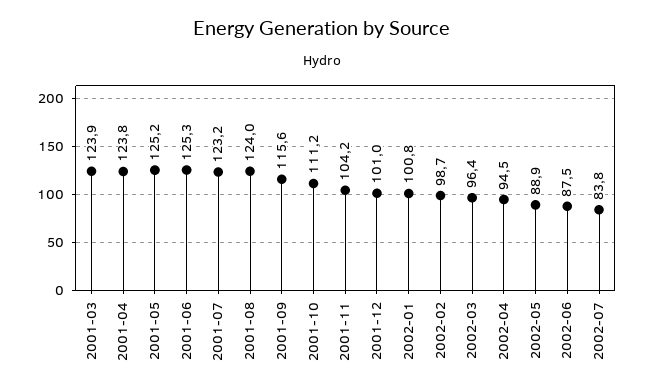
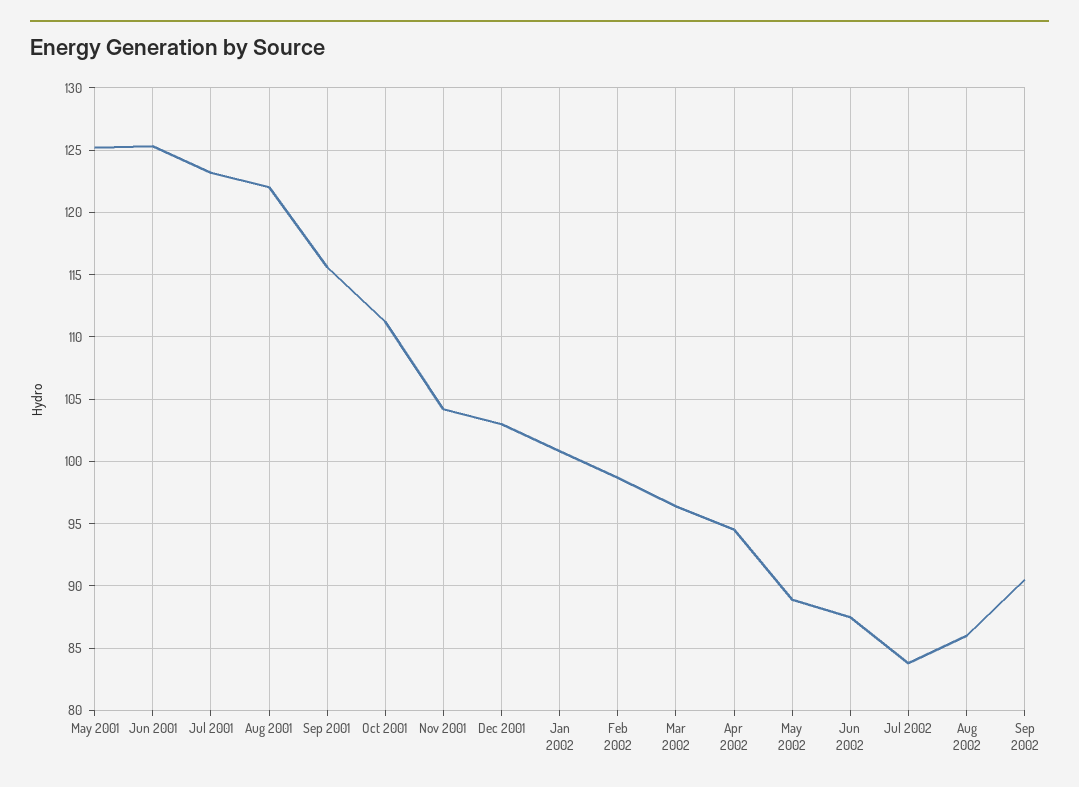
2001-03: 123.9 -> none
2001-04: 123.8 -> none
2001-08: 124 -> 122
2001-12: 101 -> 103
Aug 2002: none -> 86
Sep 2002: none -> 90.5

